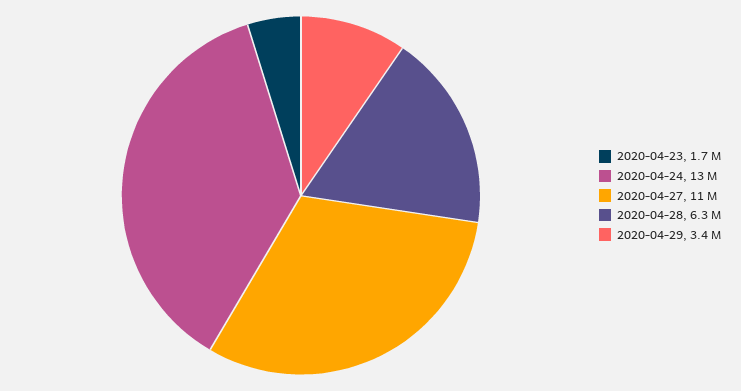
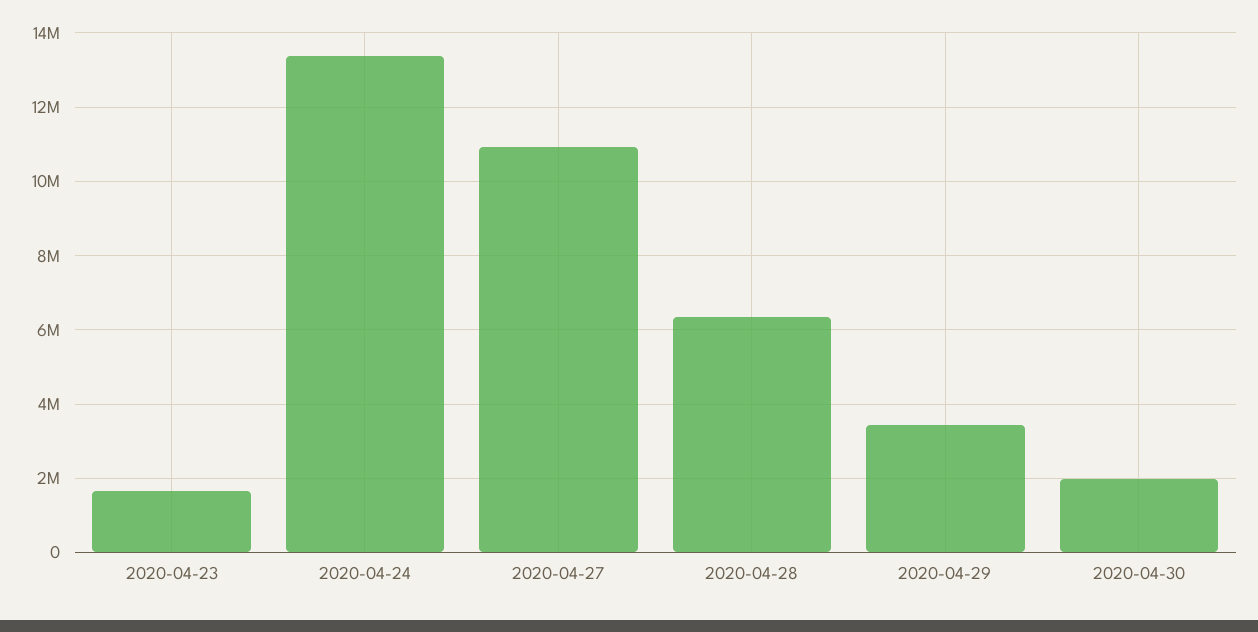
2020-04-30: none -> 2000000

